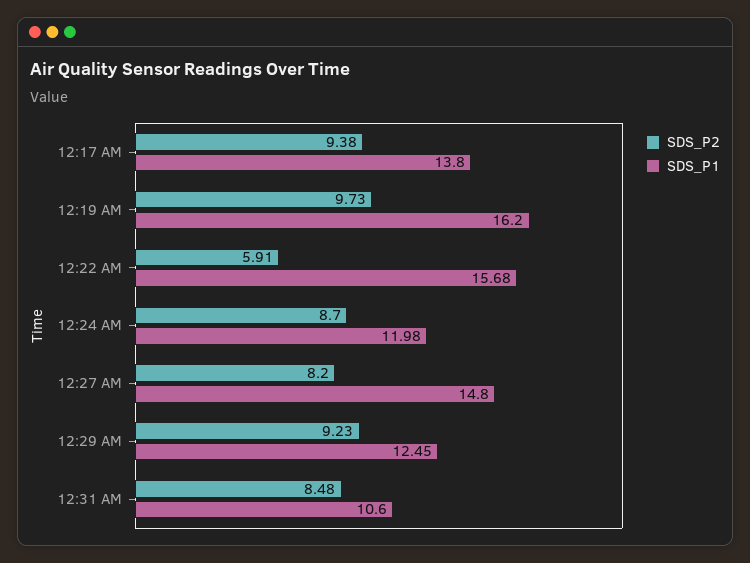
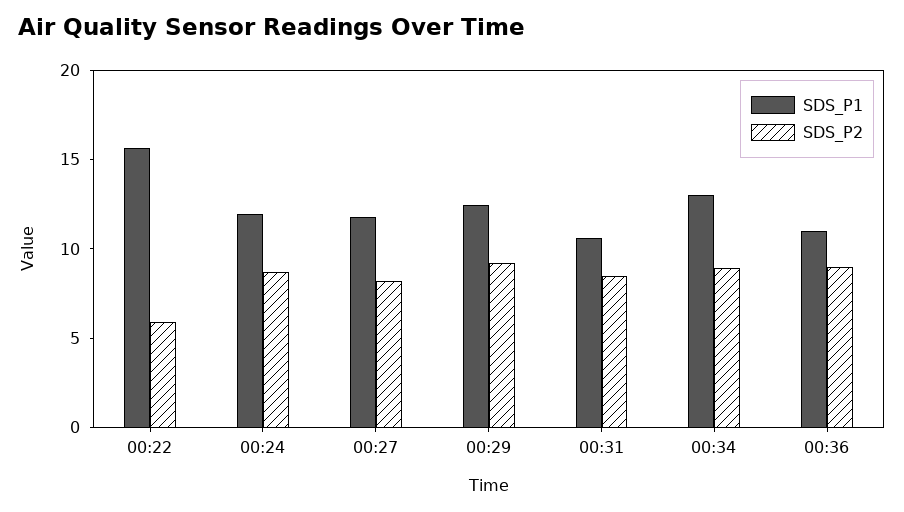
SDS_P2, 12:17 AM: 9.38 -> none
SDS_P1, 12:17 AM: 13.8 -> none
SDS_P2, 12:19 AM: 9.73 -> none
SDS_P1, 12:19 AM: 16.2 -> none
SDS_P1, 12:27 AM: 14.8 -> 12
SDS_P1, 00:34: none -> 13
SDS_P2, 00:34: none -> 9
SDS_P1, 00:36: none -> 11
SDS_P2, 00:36: none -> 9

